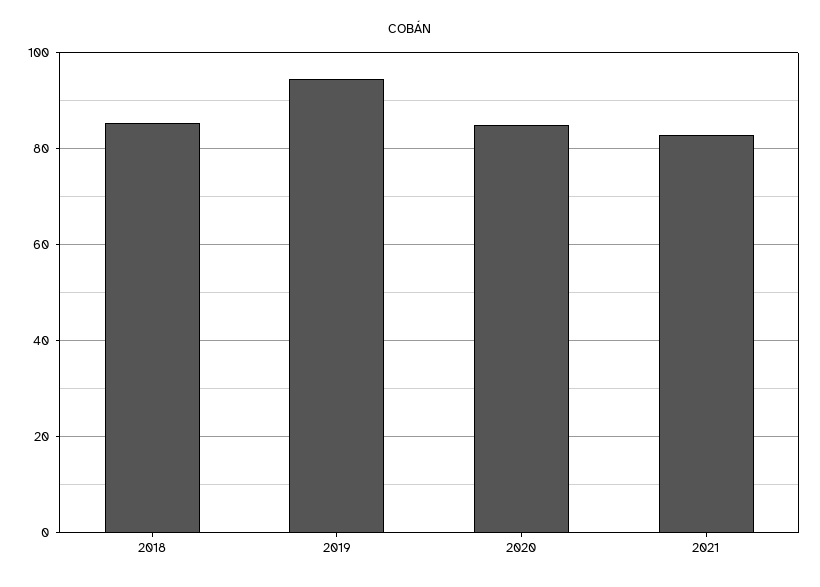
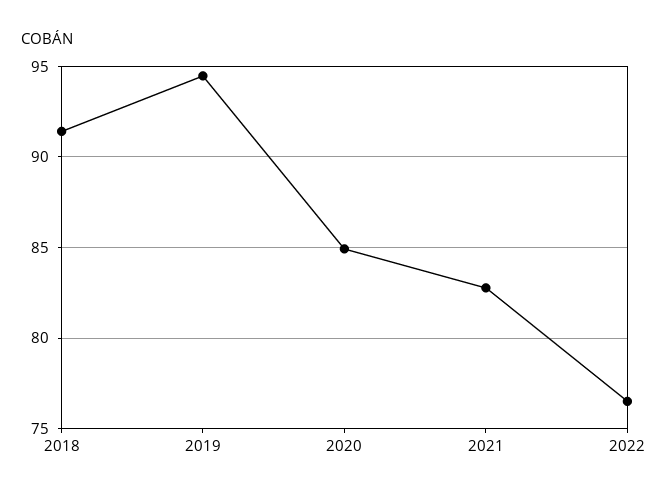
2018: 86 -> 91.5
2022: none -> 76.5

